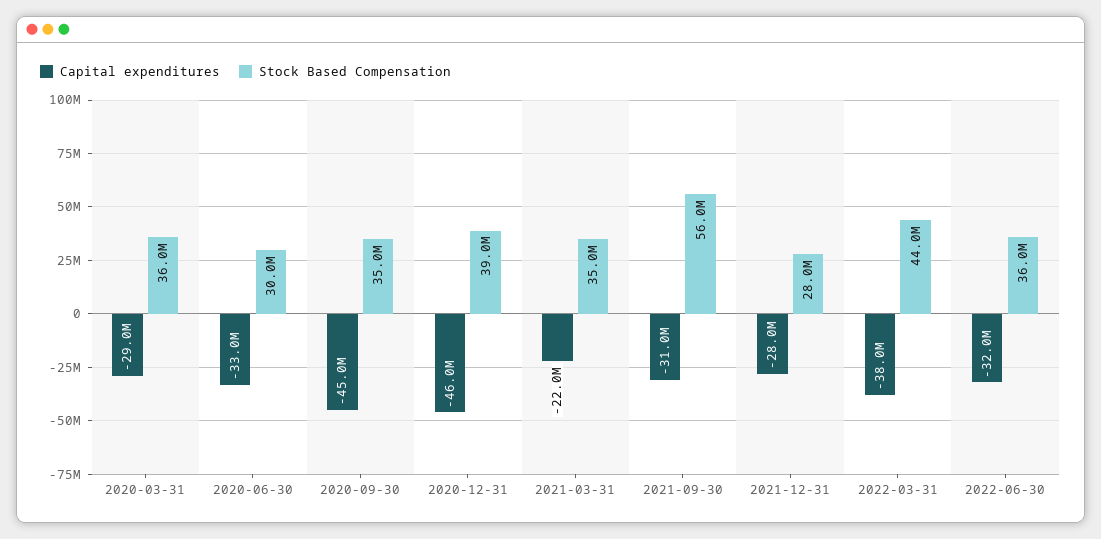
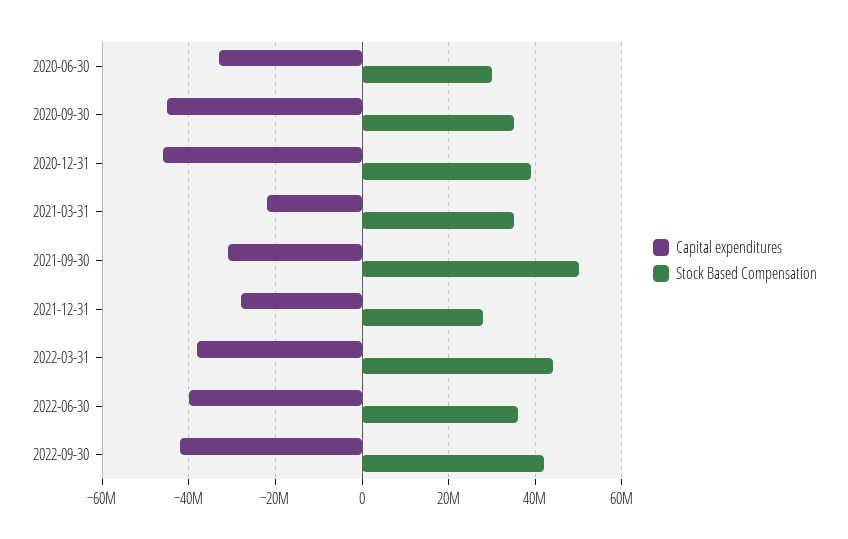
Capital expenditures, 2020-03-31: -29000000 -> none
Stock Based Compensation, 2020-03-31: 36000000 -> none
Stock Based Compensation, 2021-09-30: 56000000 -> 50000000
Capital expenditures, 2022-06-30: -32000000 -> -40000000
Capital expenditures, 2022-09-30: none -> -42000000
Stock Based Compensation, 2022-09-30: none -> 42000000

